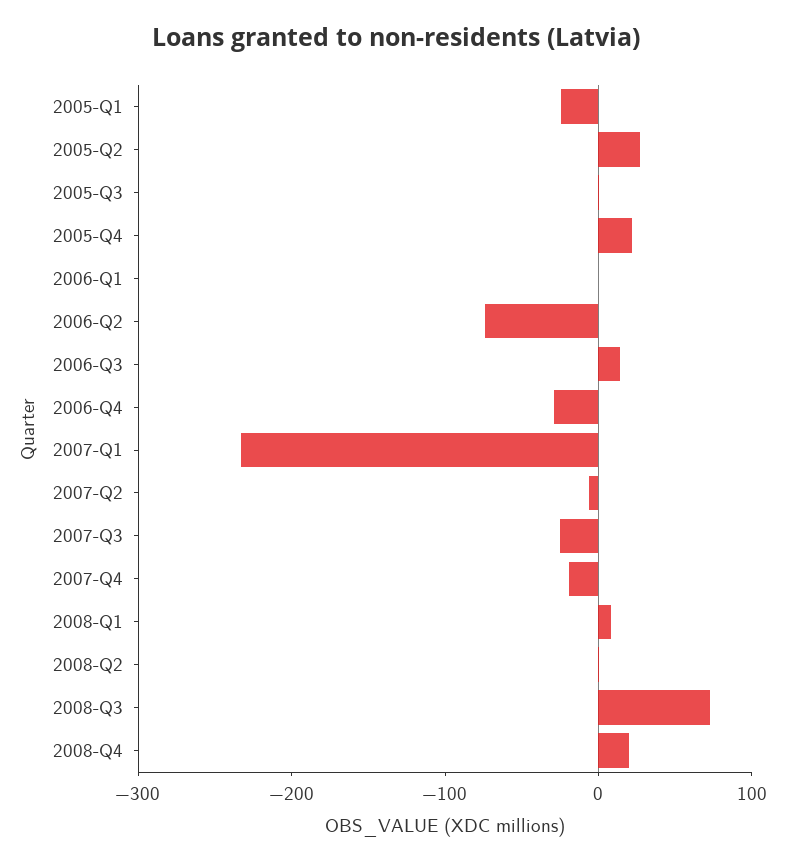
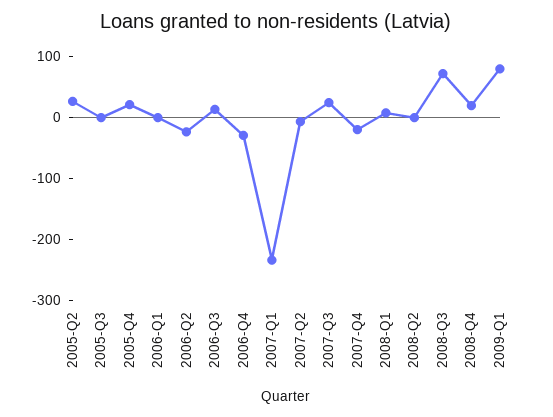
2005-Q1: -20 -> none
2006-Q2: -80 -> -20
2007-Q3: -20 -> 20
2009-Q1: none -> 80

